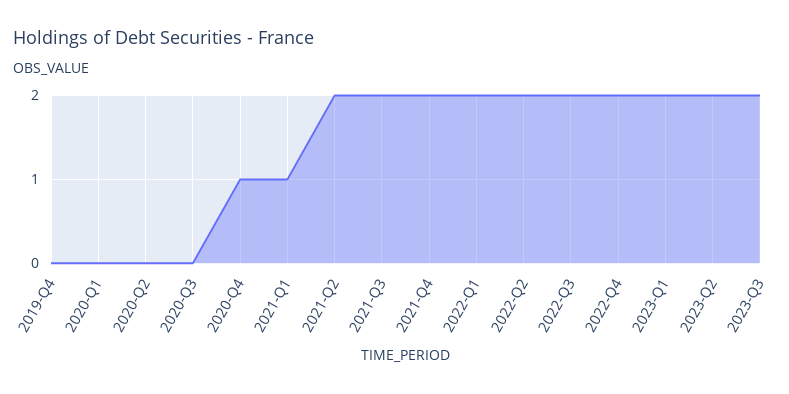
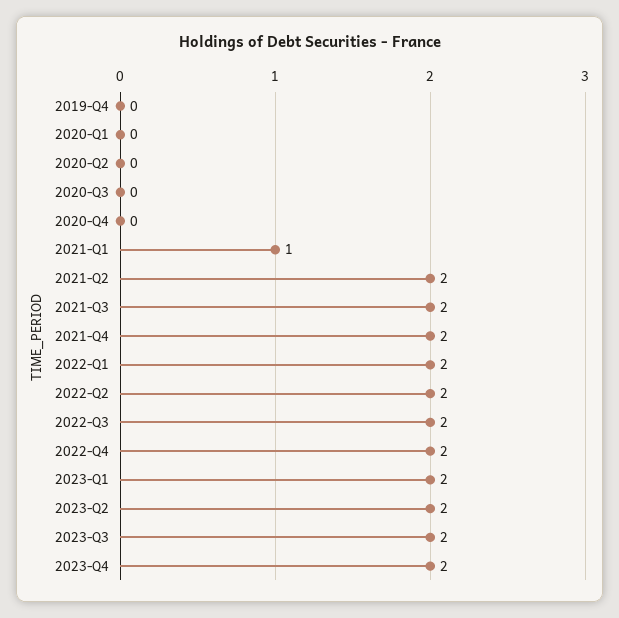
2020-Q4: 1 -> 0
2023-Q4: none -> 2

